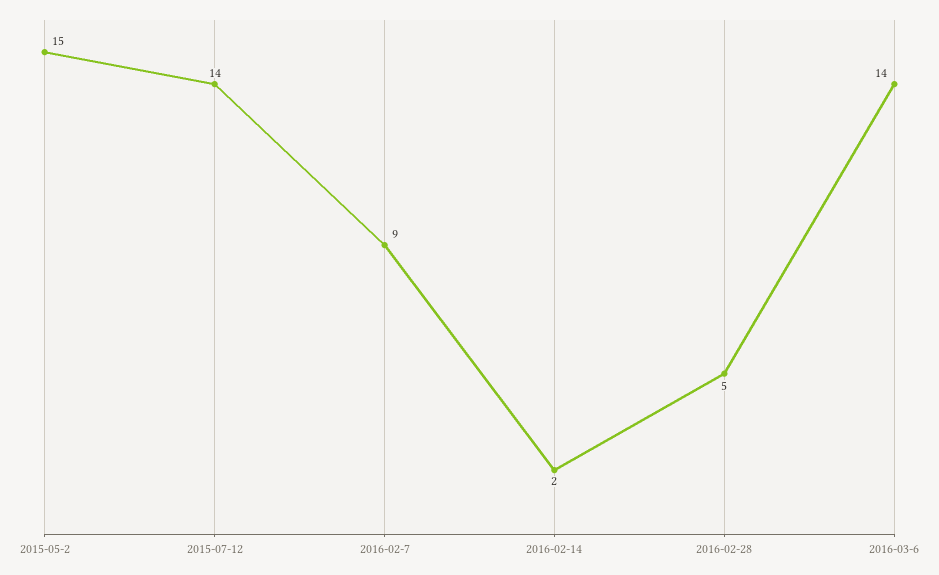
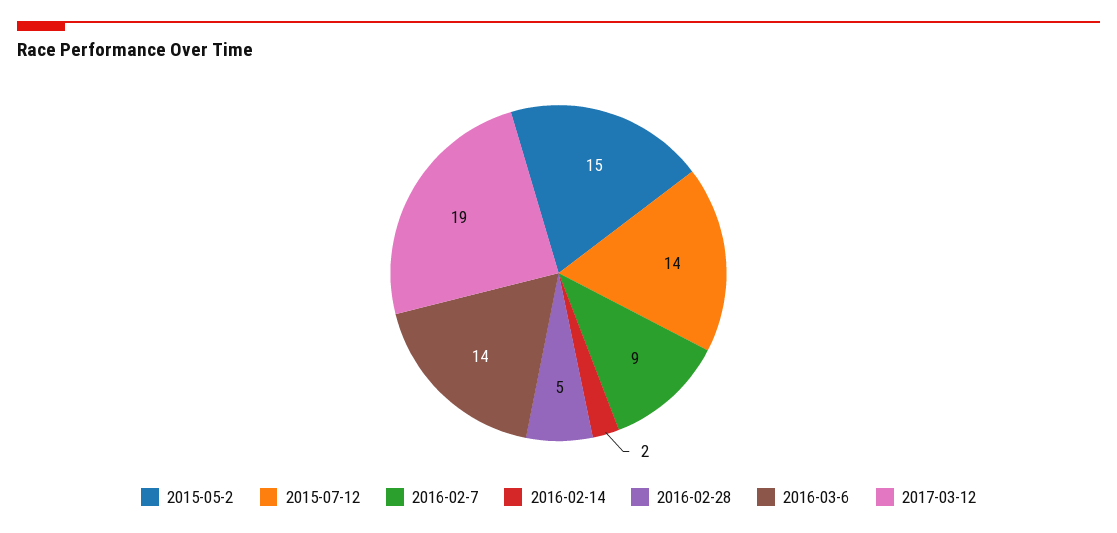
2017-03-12: none -> 19

